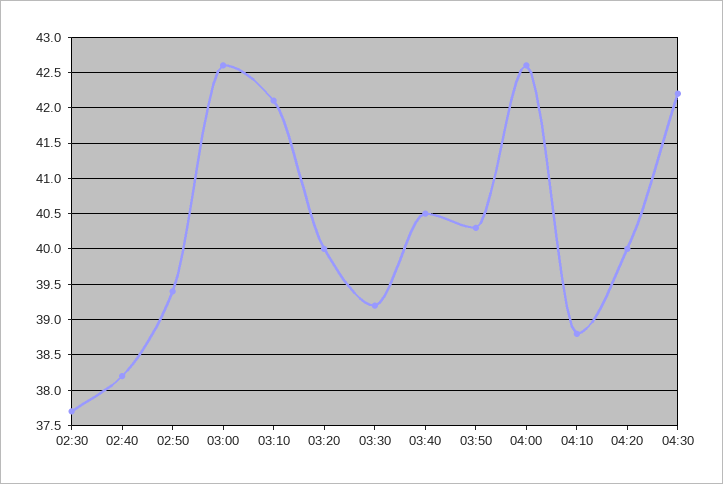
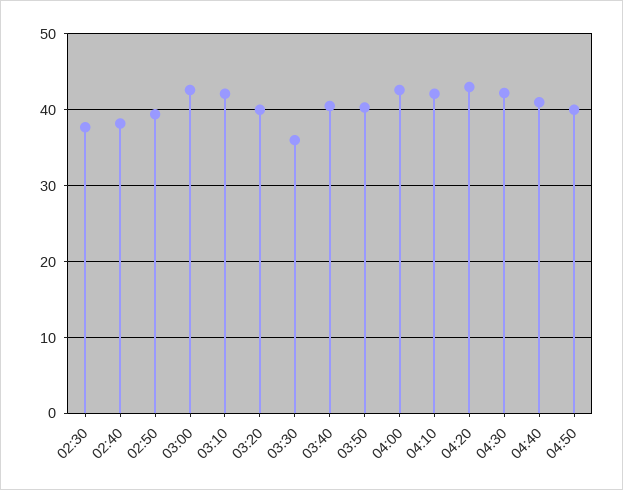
03:30: 39.2 -> 36
04:10: 38.8 -> 42
04:20: 40 -> 43
04:40: none -> 41
04:50: none -> 40

